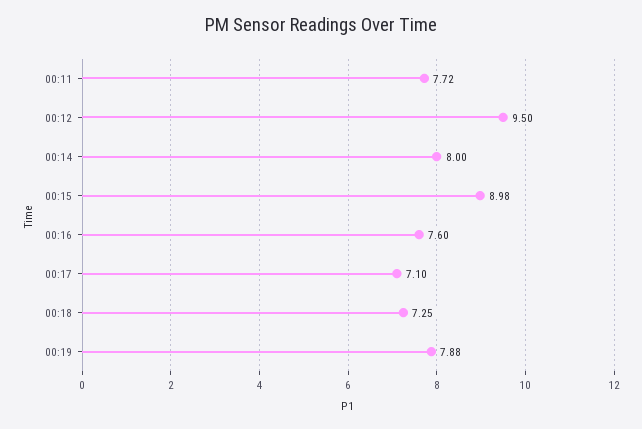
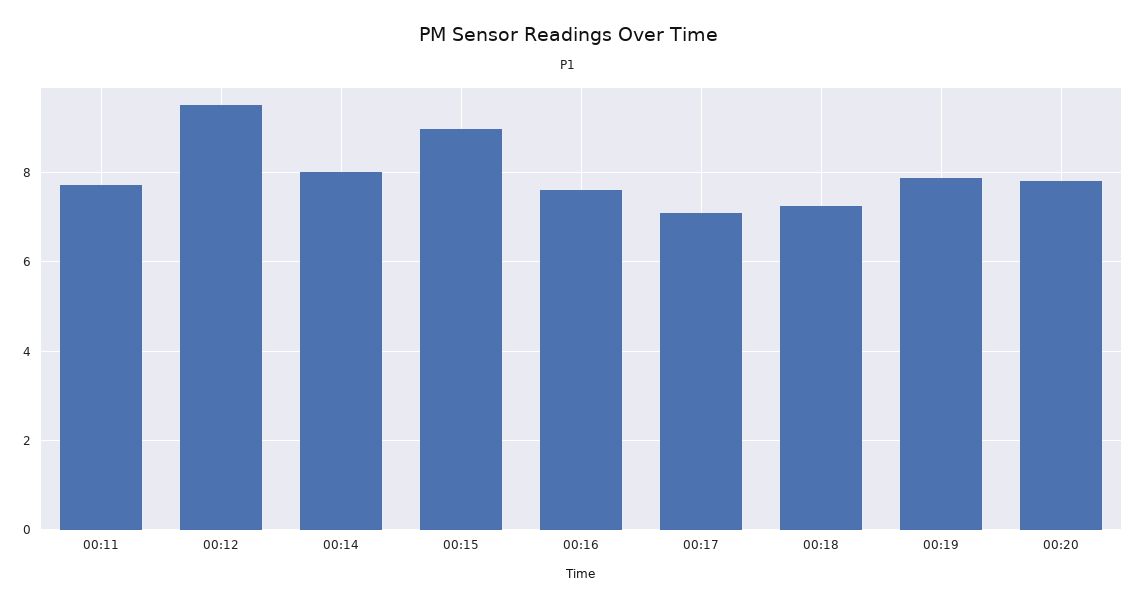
00:20: none -> 7.8

